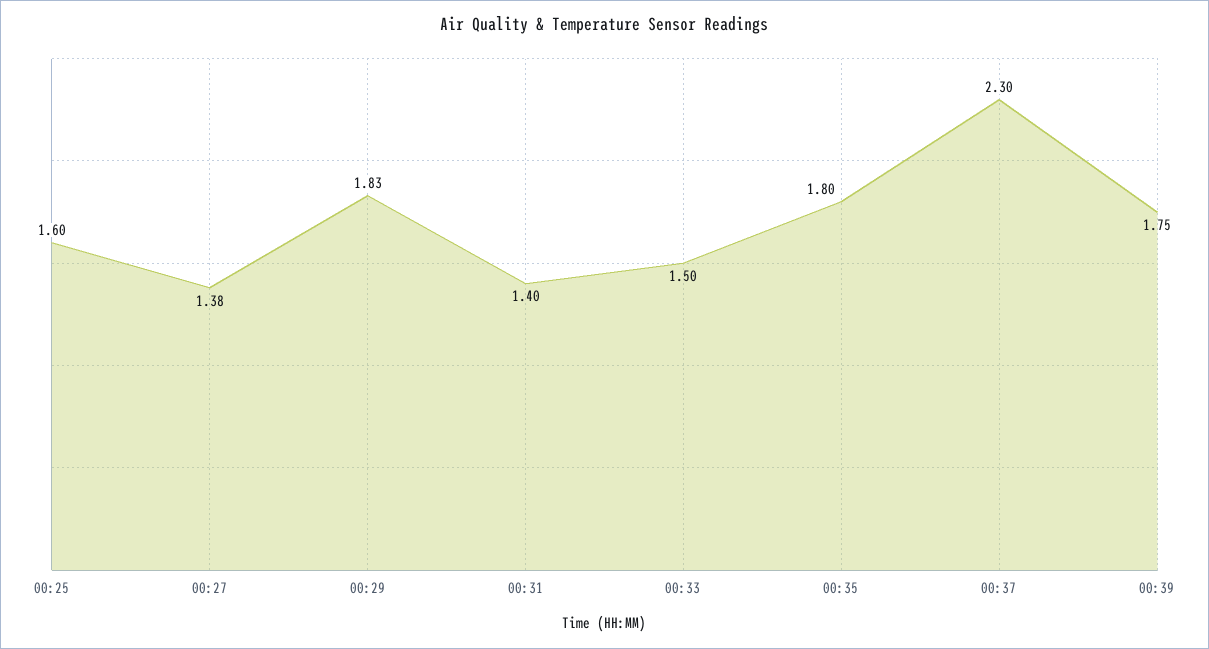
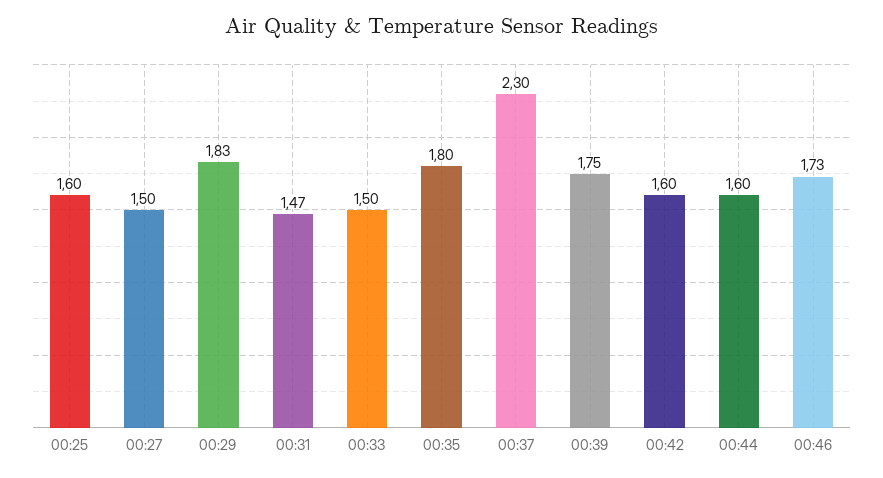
00:27: 1.38 -> 1.5
00:31: 1.4 -> 1.47
00:42: none -> 1.6
00:44: none -> 1.6
00:46: none -> 1.73

